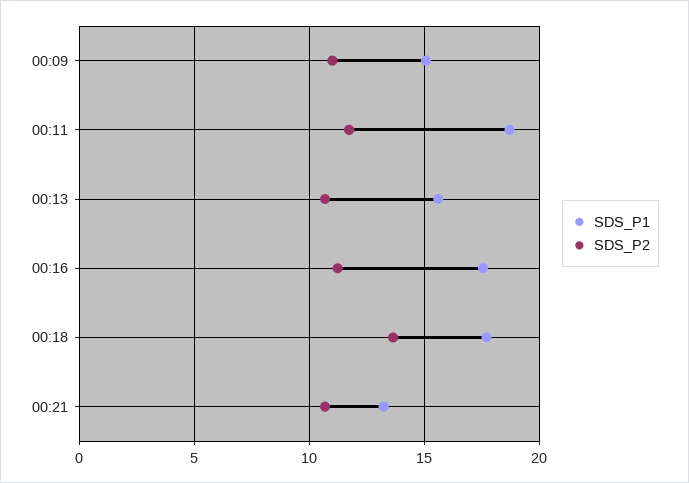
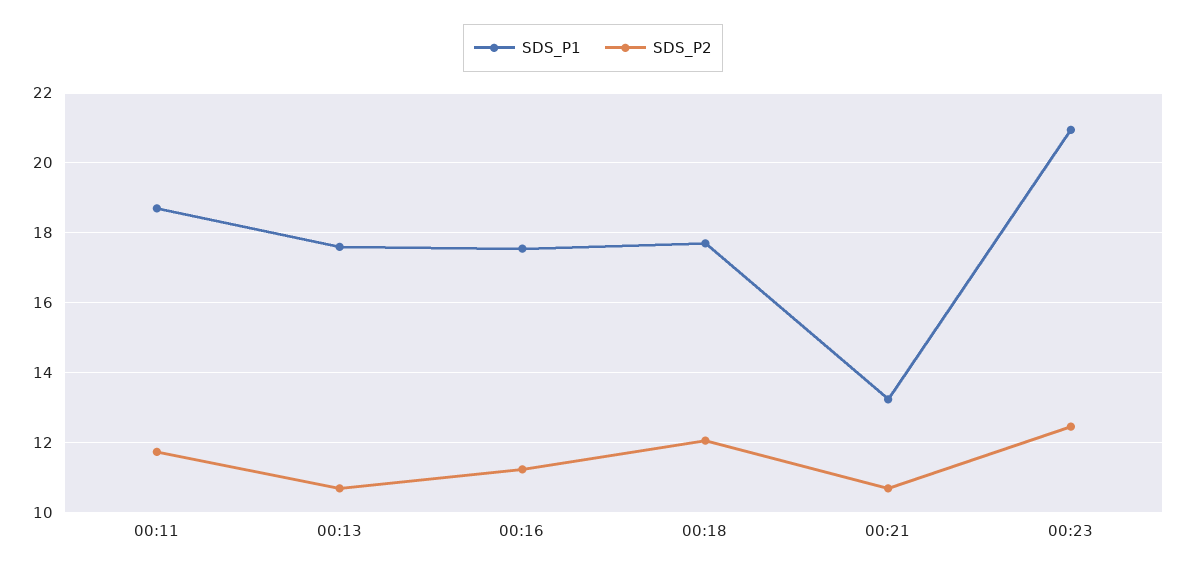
SDS_P1, 00:09: 15 -> none
SDS_P2, 00:09: 11 -> none
SDS_P1, 00:13: 15.5 -> 17.6
SDS_P2, 00:18: 13.5 -> 12
SDS_P1, 00:23: none -> 21
SDS_P2, 00:23: none -> 12.4

